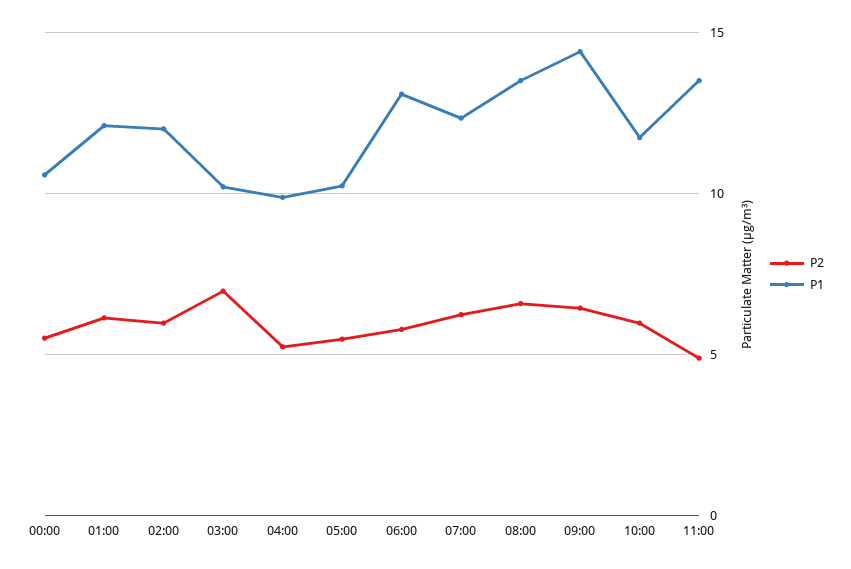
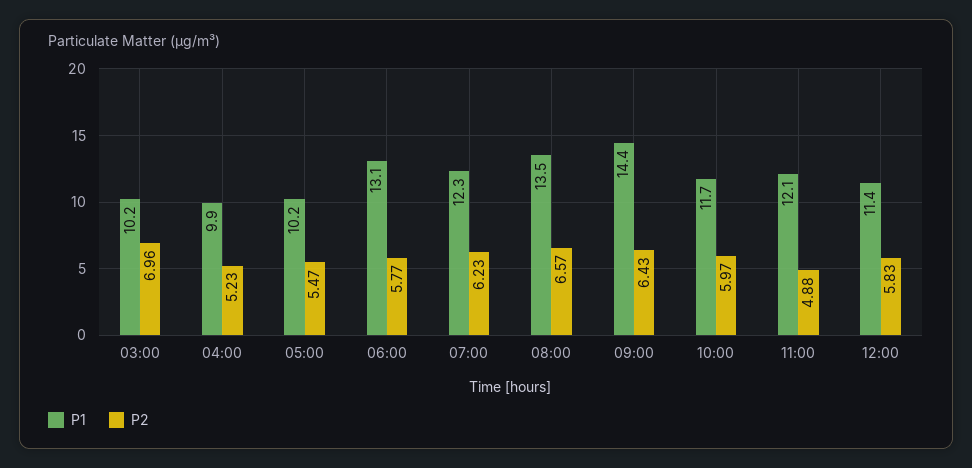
P2, 00:00: 5.5 -> none
P1, 00:00: 10.5 -> none
P2, 01:00: 6 -> none
P1, 01:00: 12 -> none
P2, 02:00: 6 -> none
P1, 02:00: 12 -> none
P1, 11:00: 13.5 -> 12.1
P1, 12:00: none -> 11.4
P2, 12:00: none -> 5.83

